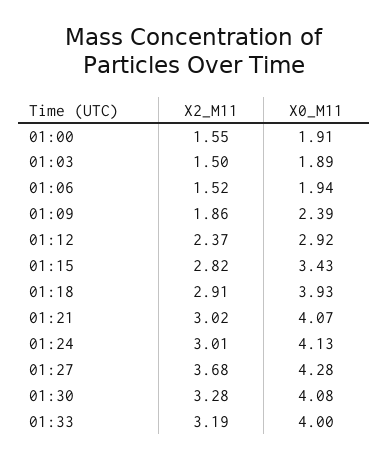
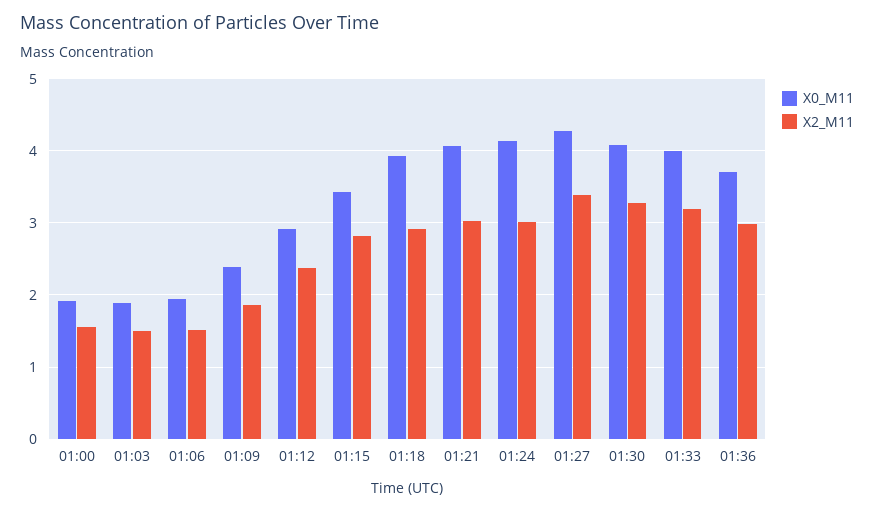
X2_M11, 01:27: 3.68 -> 3.4
X0_M11, 01:36: none -> 3.7
X2_M11, 01:36: none -> 3

